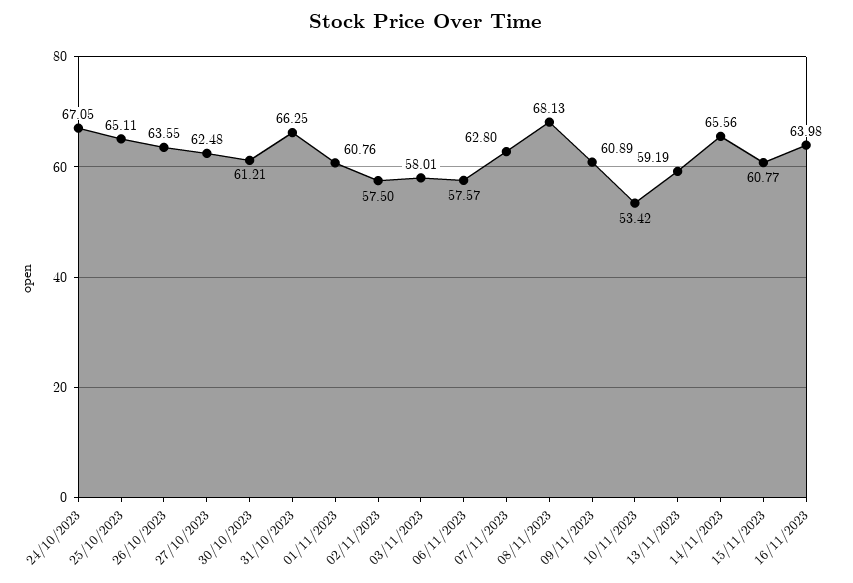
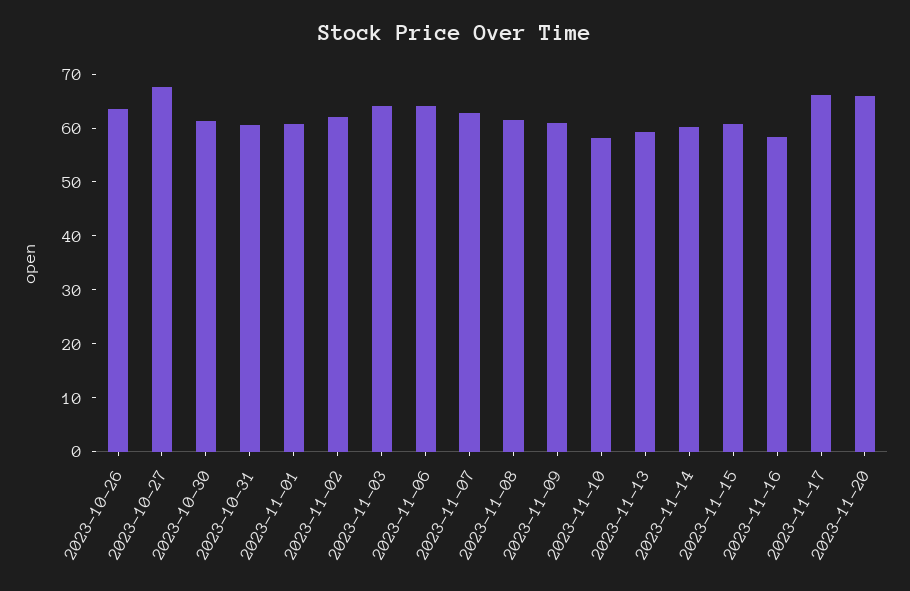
24/10/2023: 67.05 -> none
25/10/2023: 65.11 -> none
27/10/2023: 62.48 -> 68
31/10/2023: 66.25 -> 60
02/11/2023: 57.5 -> 62
03/11/2023: 58.01 -> 64
06/11/2023: 57.57 -> 64
08/11/2023: 68.13 -> 62
10/11/2023: 53.42 -> 58
14/11/2023: 65.56 -> 60
16/11/2023: 63.98 -> 58
2023-11-17: none -> 66
2023-11-20: none -> 66

